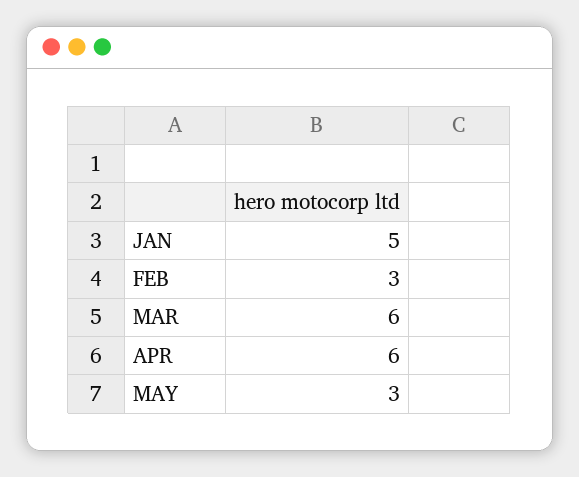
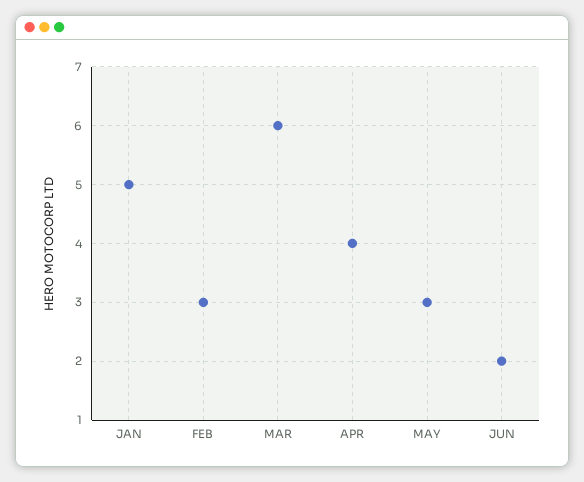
APR: 6 -> 4
JUN: none -> 2

